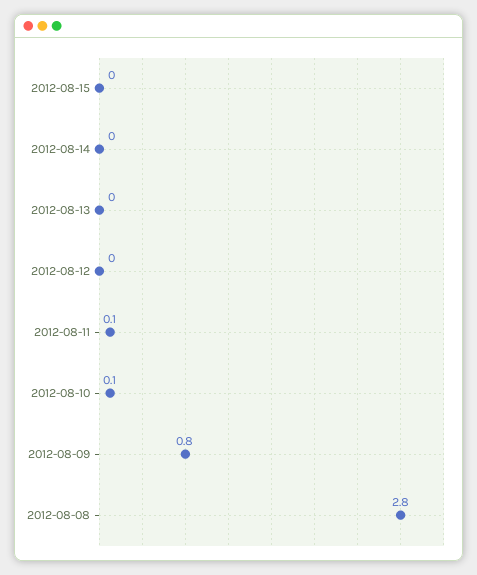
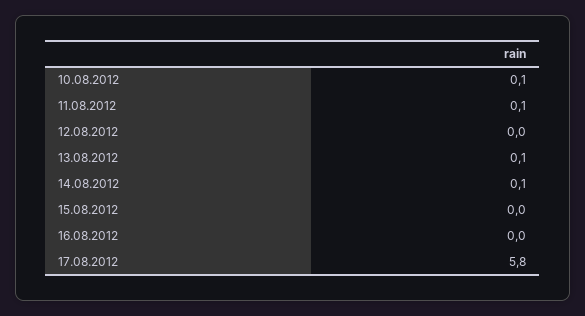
2012-08-14: 0 -> 0.1
2012-08-13: 0 -> 0.1
2012-08-09: 0.8 -> none
2012-08-08: 2.8 -> none
16.08.2012: none -> 0
17.08.2012: none -> 5.8

